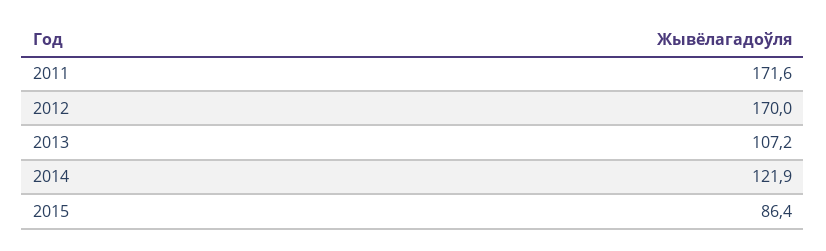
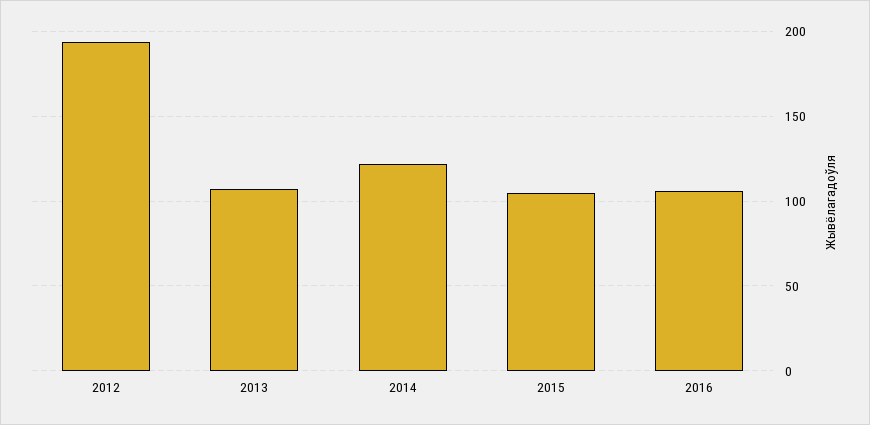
2011: 171.6 -> none
2012: 170 -> 195
2015: 86.4 -> 105
2016: none -> 105

